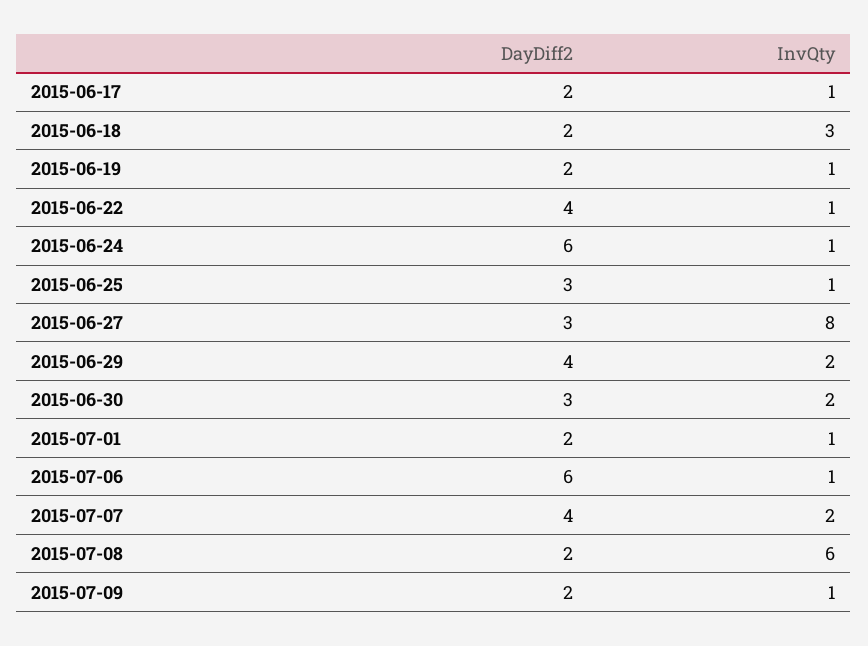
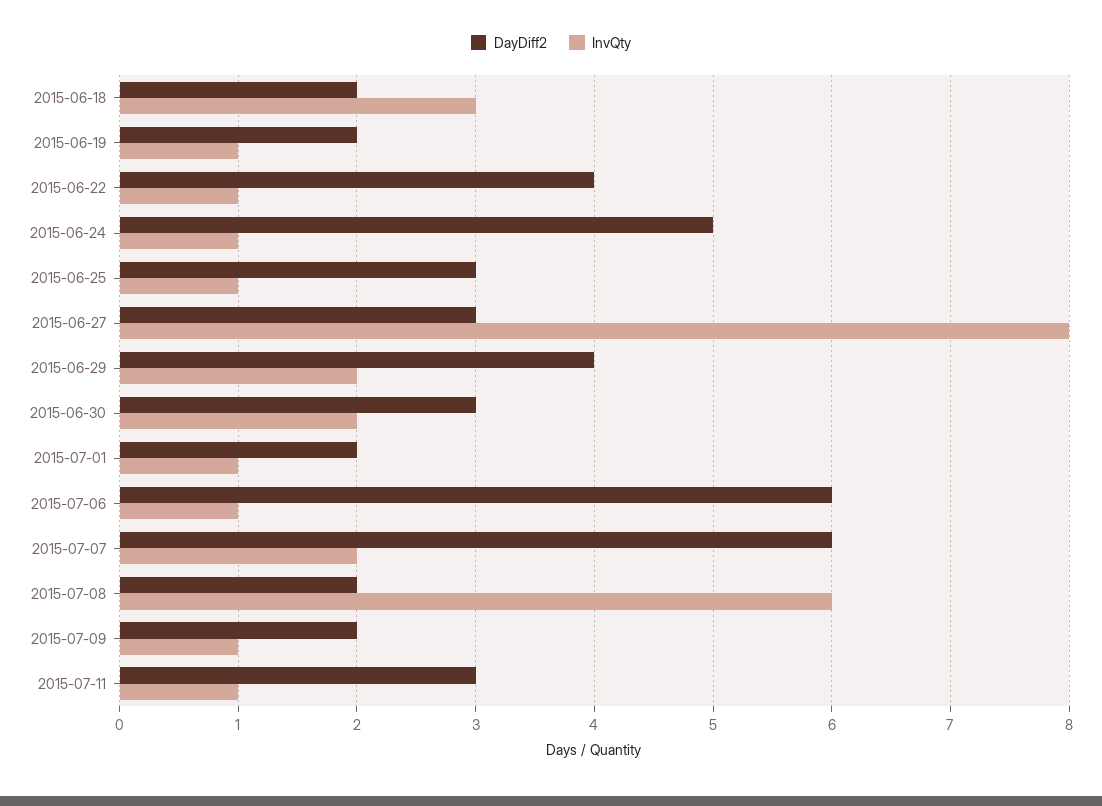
DayDiff2, 2015-06-17: 2 -> none
InvQty, 2015-06-17: 1 -> none
DayDiff2, 2015-06-24: 6 -> 5
DayDiff2, 2015-07-07: 4 -> 6
DayDiff2, 2015-07-11: none -> 3
InvQty, 2015-07-11: none -> 1

